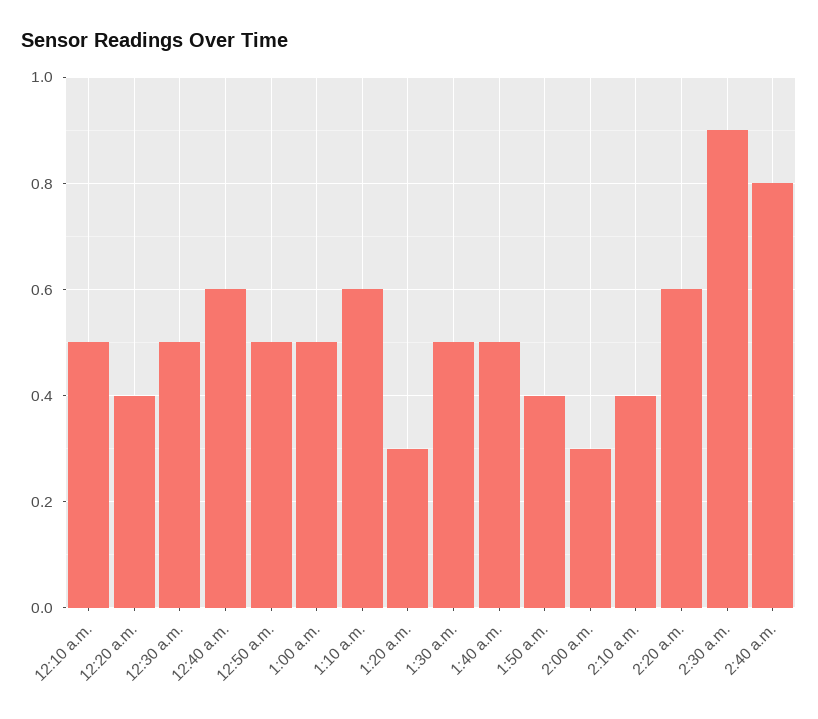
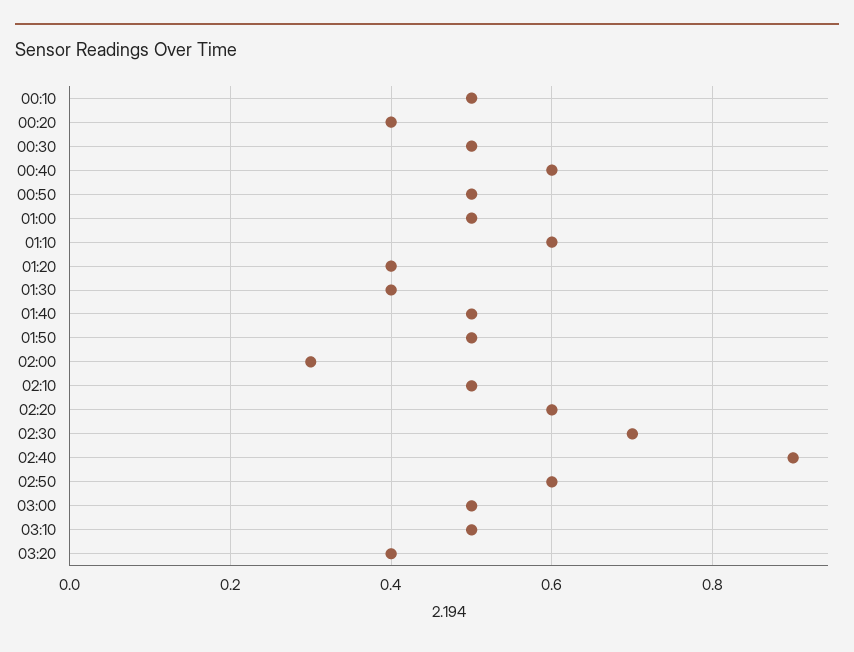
1:20 a.m.: 0.3 -> 0.4
1:30 a.m.: 0.5 -> 0.4
1:50 a.m.: 0.4 -> 0.5
2:10 a.m.: 0.4 -> 0.5
2:30 a.m.: 0.9 -> 0.7
2:40 a.m.: 0.8 -> 0.9
02:50: none -> 0.6
03:00: none -> 0.5
03:10: none -> 0.5
03:20: none -> 0.4

